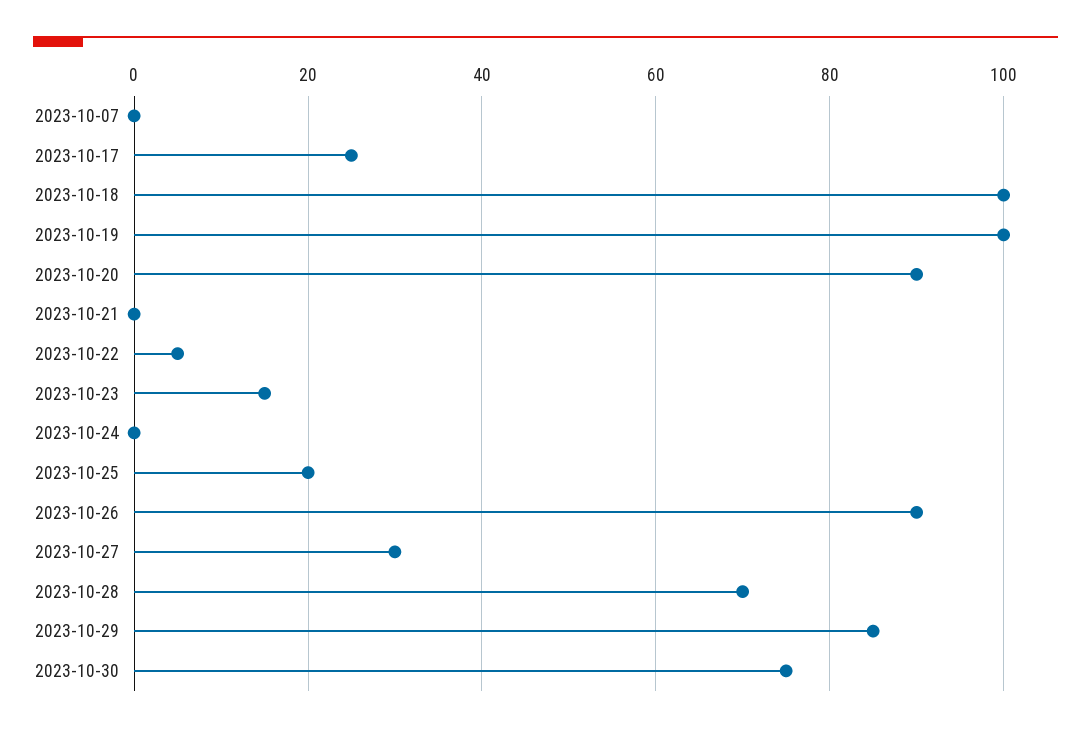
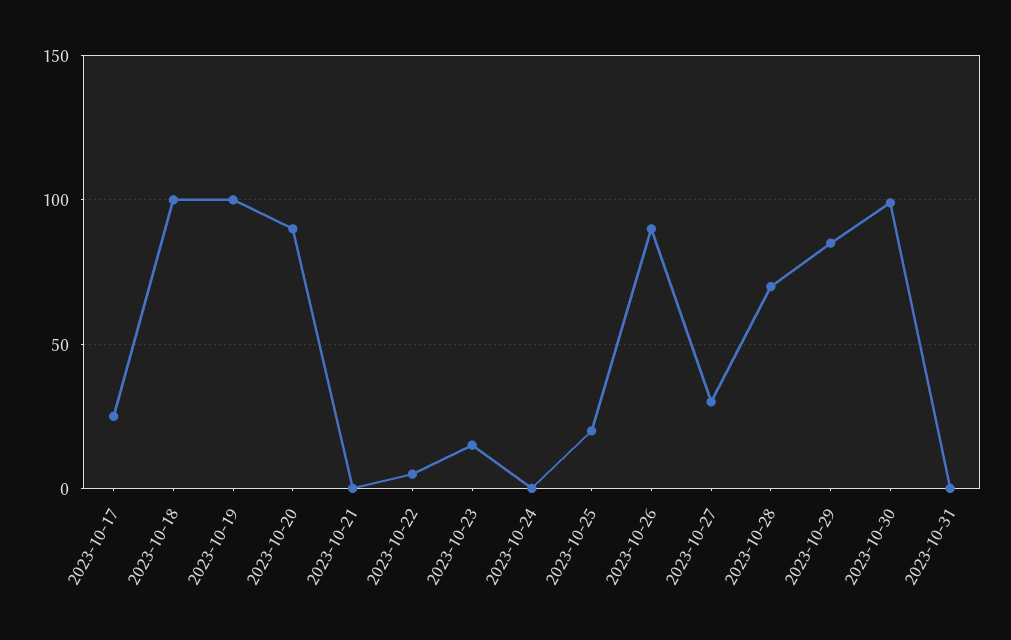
2023-10-07: 0 -> none
2023-10-30: 75 -> 100
2023-10-31: none -> 0

